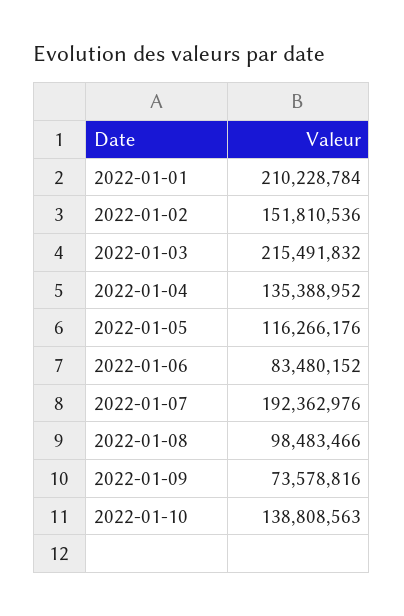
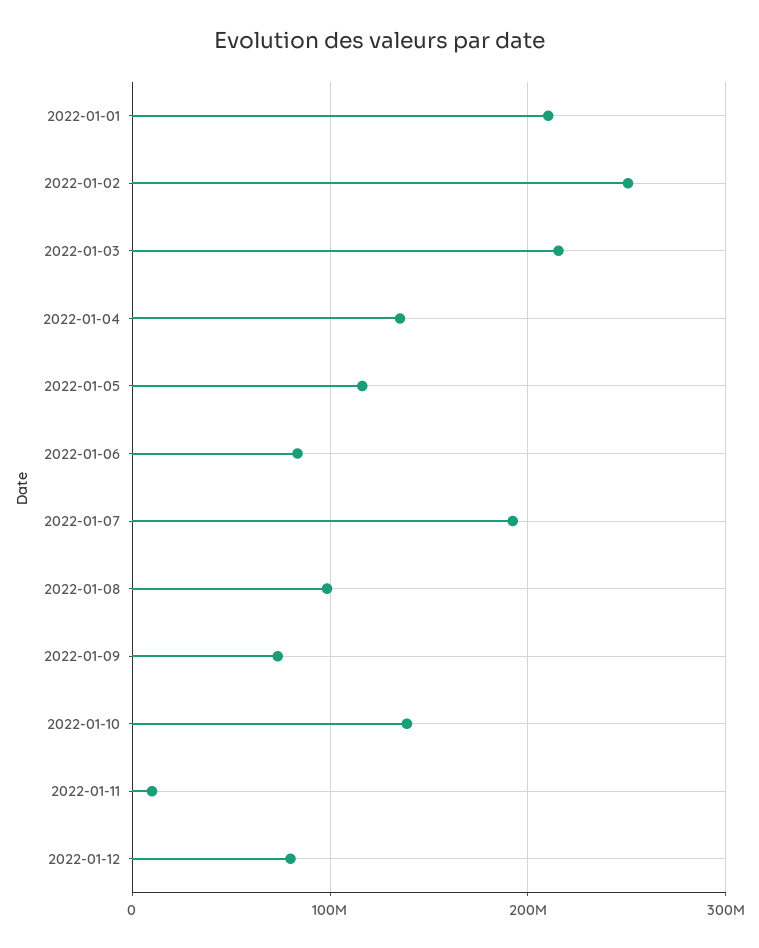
2022-01-02: 151810536 -> 250000000
2022-01-11: none -> 10000000
2022-01-12: none -> 80000000

